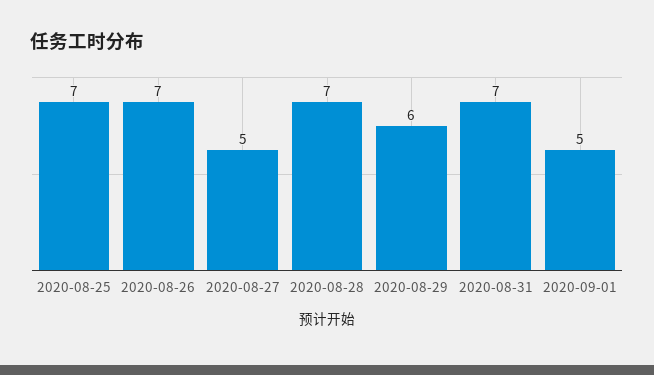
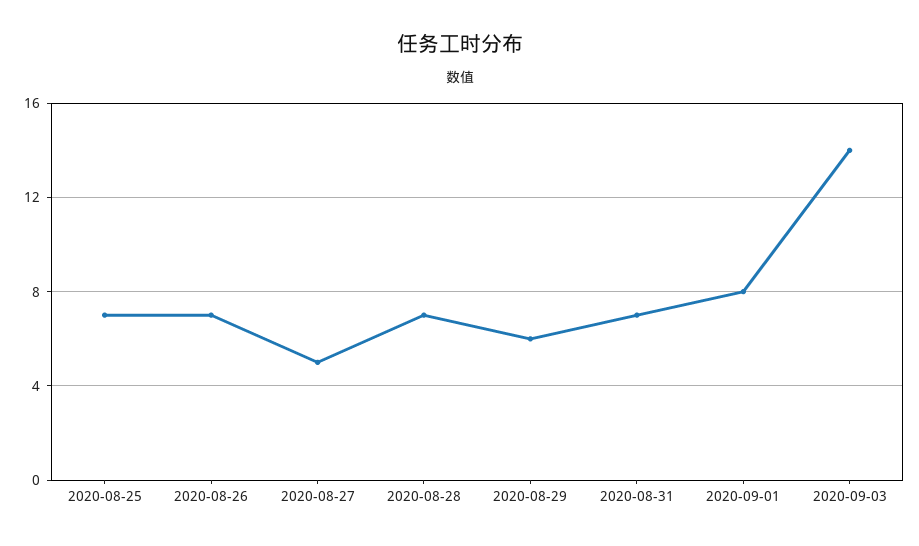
2020-09-01: 5 -> 8
2020-09-03: none -> 14

